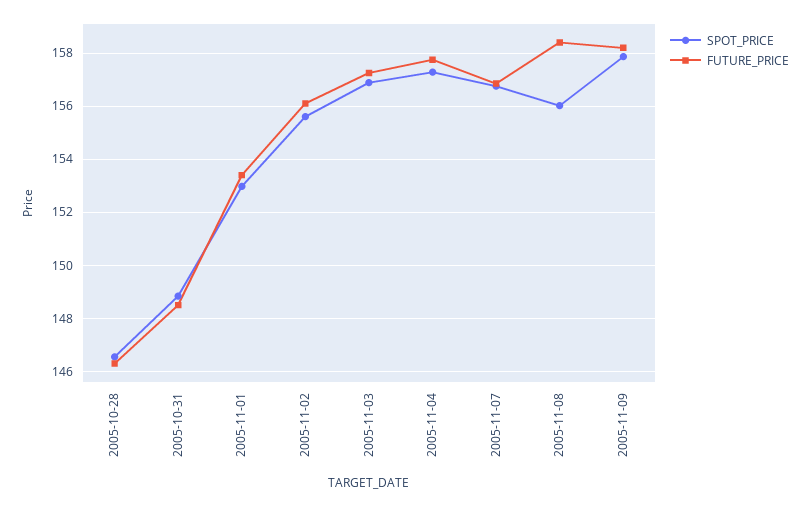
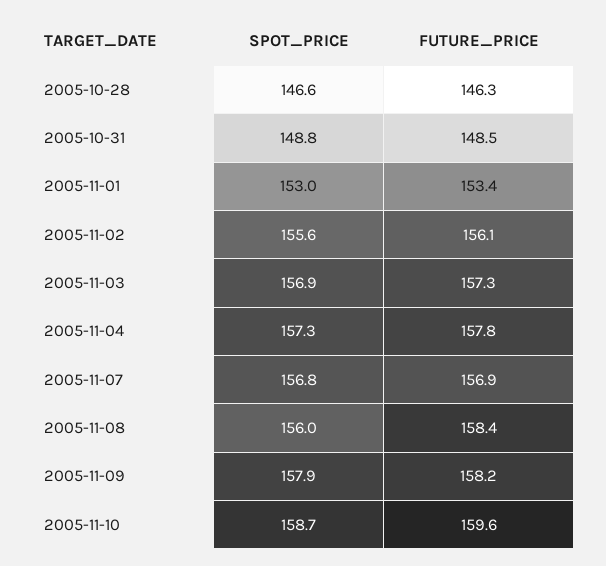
SPOT_PRICE, 2005-11-10: none -> 158.7
FUTURE_PRICE, 2005-11-10: none -> 159.6

